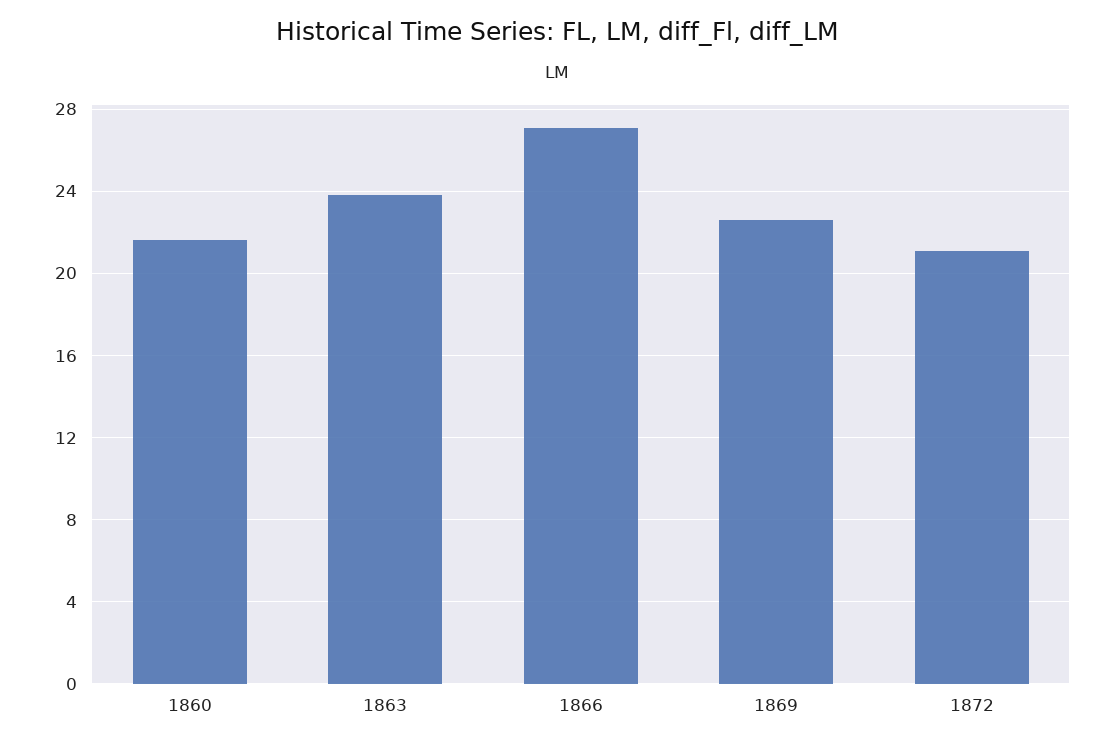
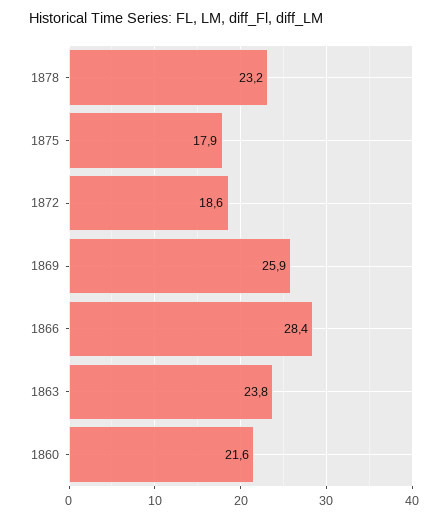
1866: 27 -> 28.4
1869: 22.5 -> 25.9
1872: 21 -> 18.6
1878: none -> 23.2
1875: none -> 17.9

